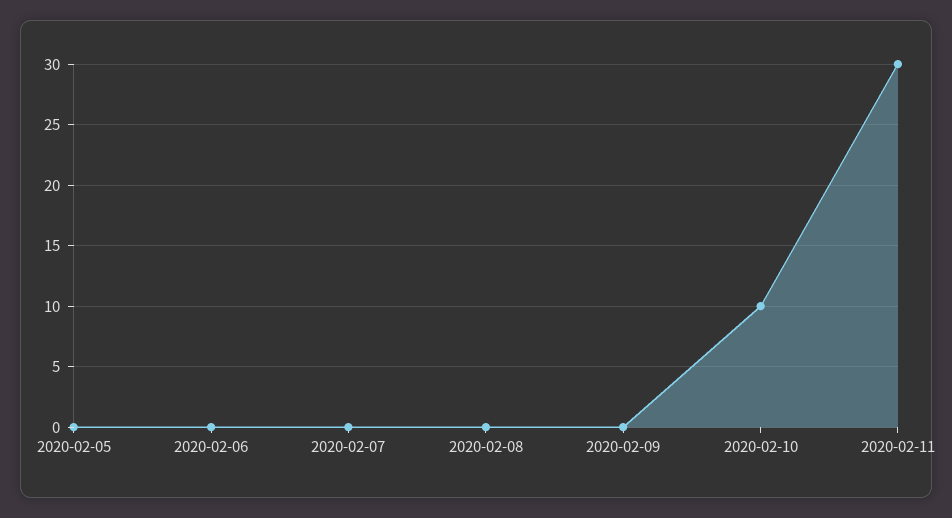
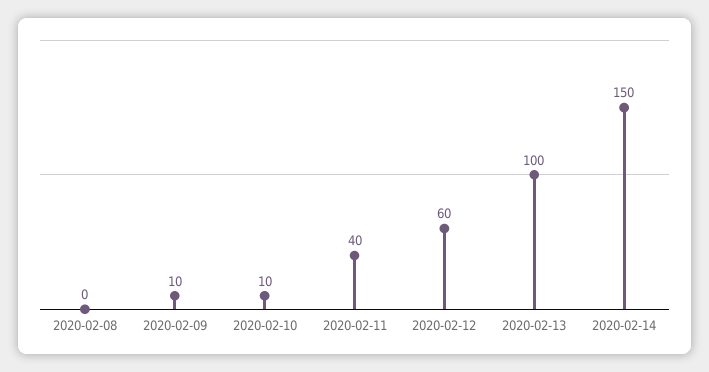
2020-02-05: 0 -> none
2020-02-06: 0 -> none
2020-02-07: 0 -> none
2020-02-09: 0 -> 10
2020-02-11: 30 -> 40
2020-02-12: none -> 60
2020-02-13: none -> 100
2020-02-14: none -> 150

